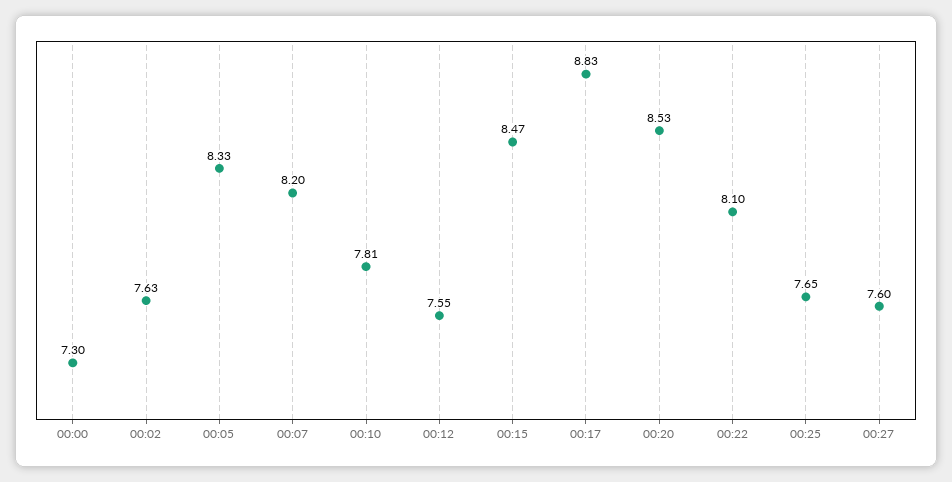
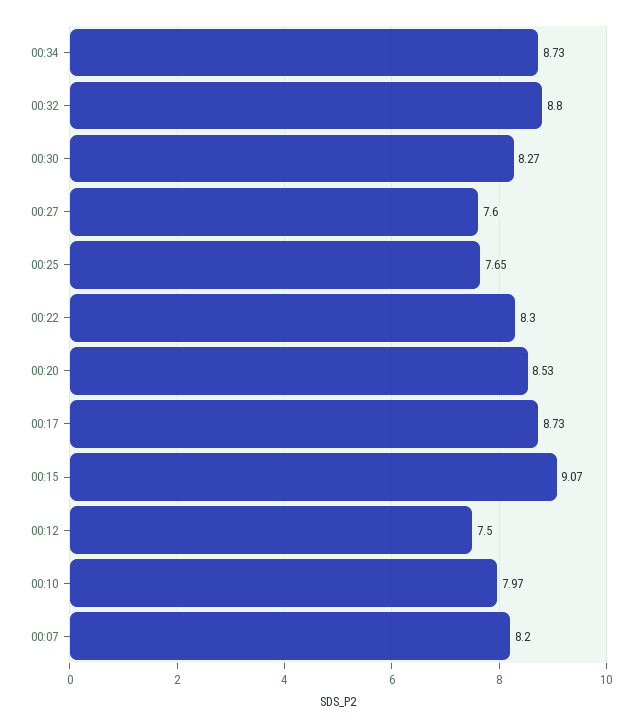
00:00: 7.3 -> none
00:02: 7.63 -> none
00:05: 8.33 -> none
00:10: 7.81 -> 7.97
00:12: 7.55 -> 7.5
00:15: 8.47 -> 9.07
00:17: 8.83 -> 8.73
00:22: 8.1 -> 8.3
00:34: none -> 8.73
00:32: none -> 8.8
00:30: none -> 8.27

